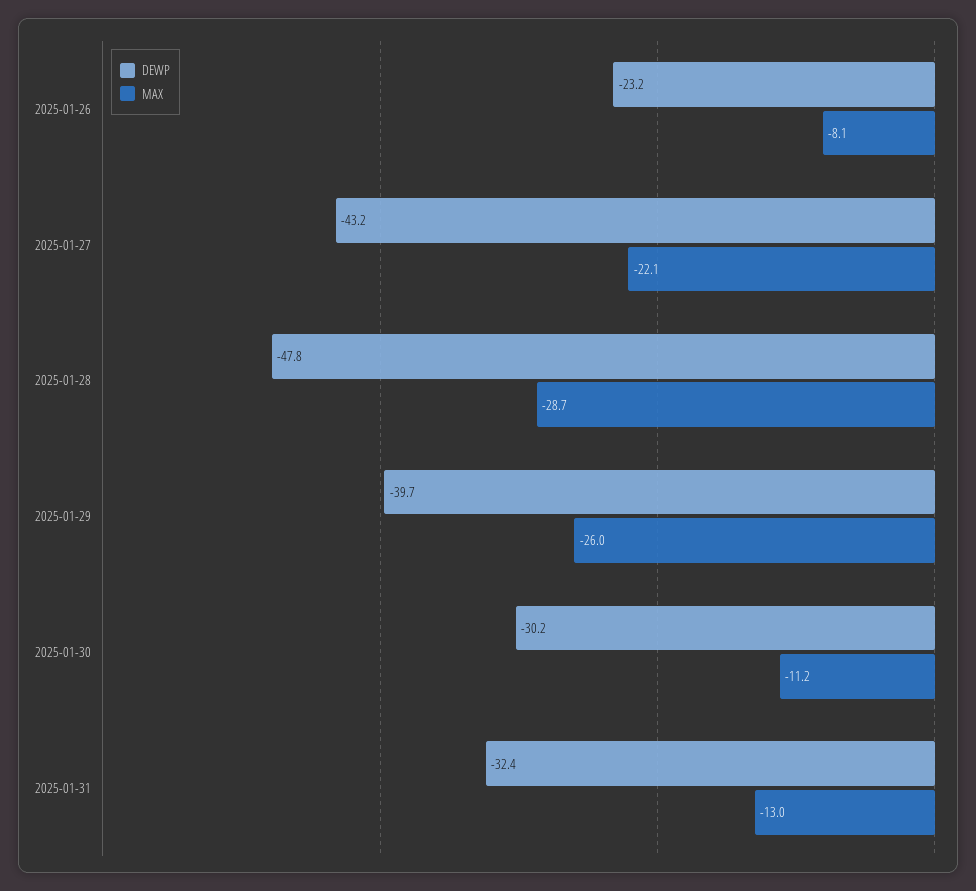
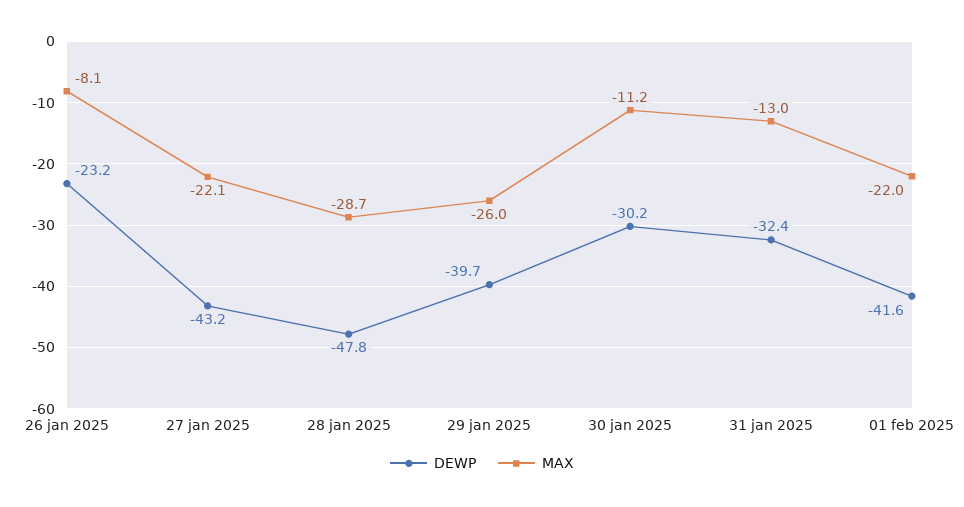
DEWP, 01 feb 2025: none -> -41.6
MAX, 01 feb 2025: none -> -22

